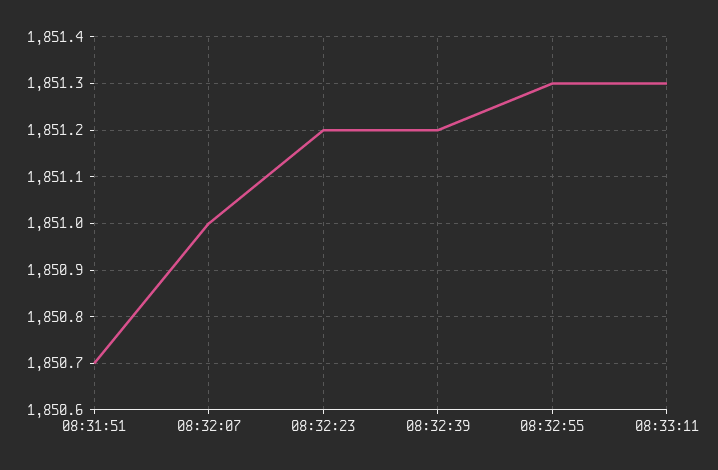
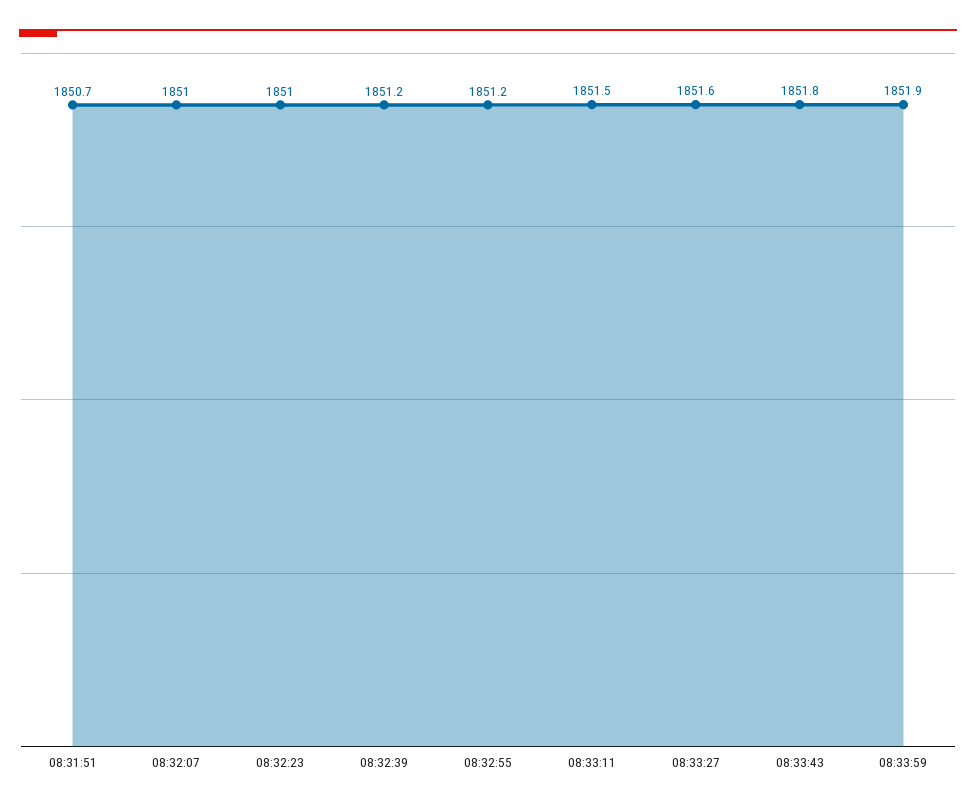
08:32:23: 1851.2 -> 1851
08:32:55: 1851.3 -> 1851.2
08:33:11: 1851.3 -> 1851.5
08:33:27: none -> 1851.6
08:33:43: none -> 1851.8
08:33:59: none -> 1851.9

